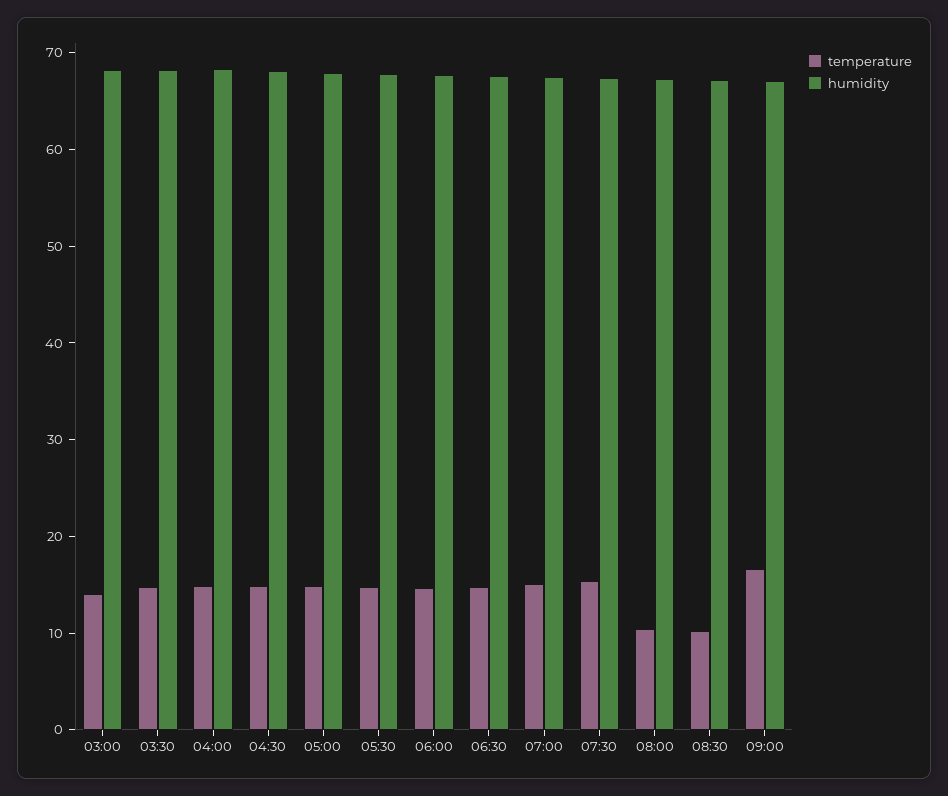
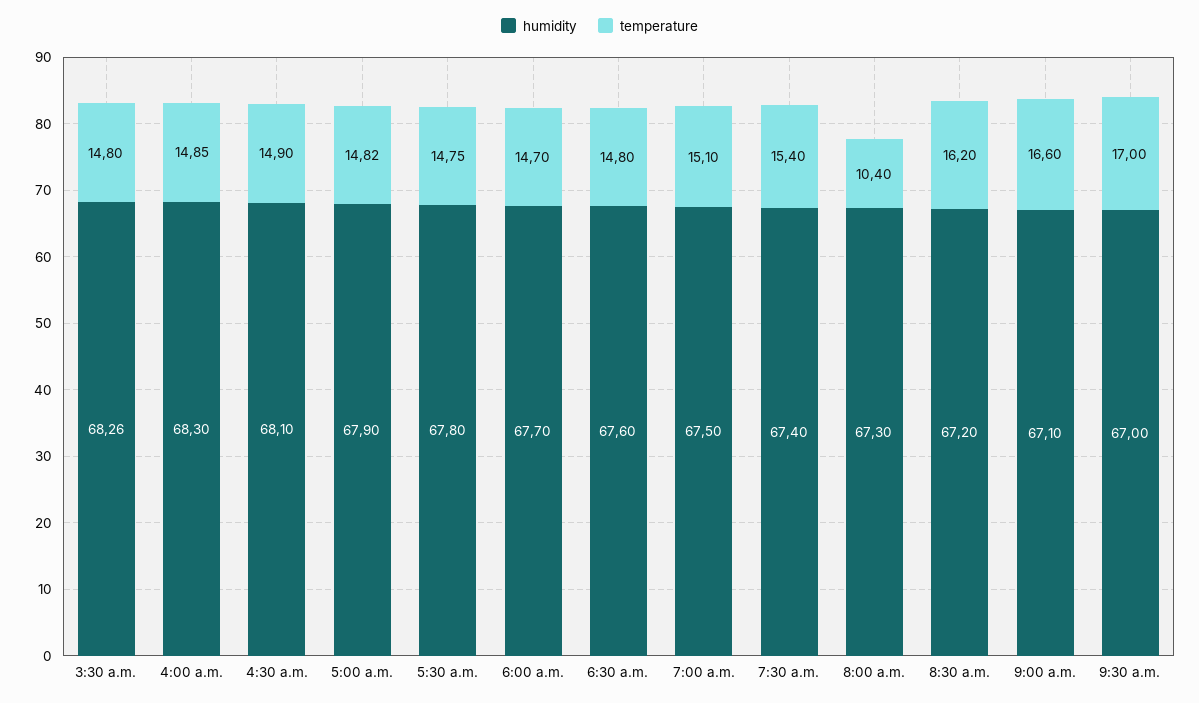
temperature, 03:00: 14 -> none
humidity, 03:00: 68 -> none
temperature, 08:30: 10 -> 16.2
humidity, 9:30 a.m.: none -> 67
temperature, 9:30 a.m.: none -> 17

